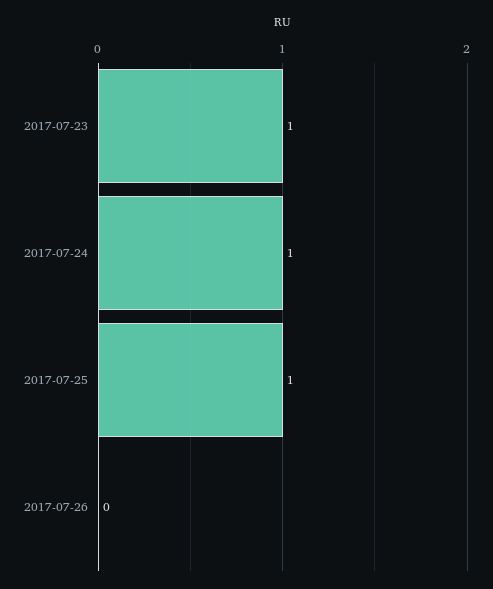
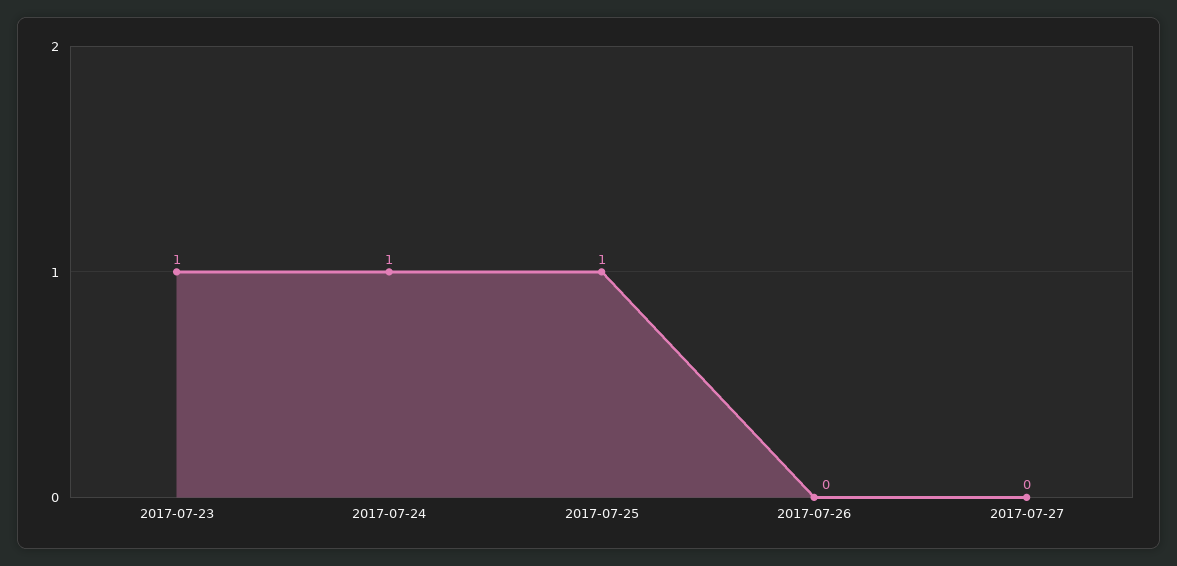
2017-07-27: none -> 0

